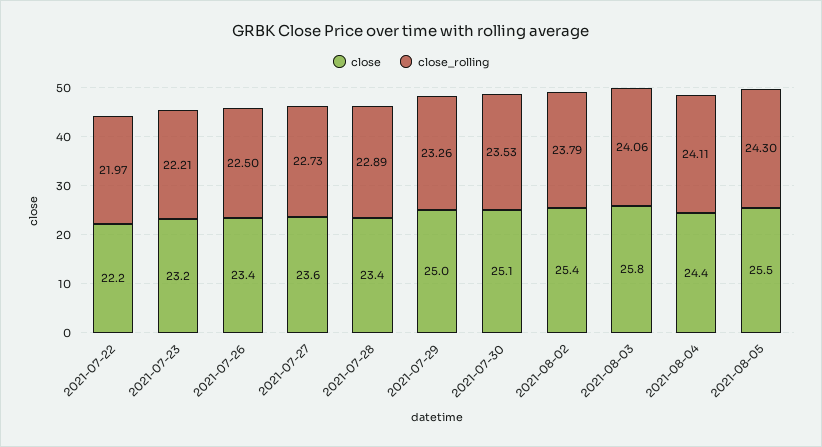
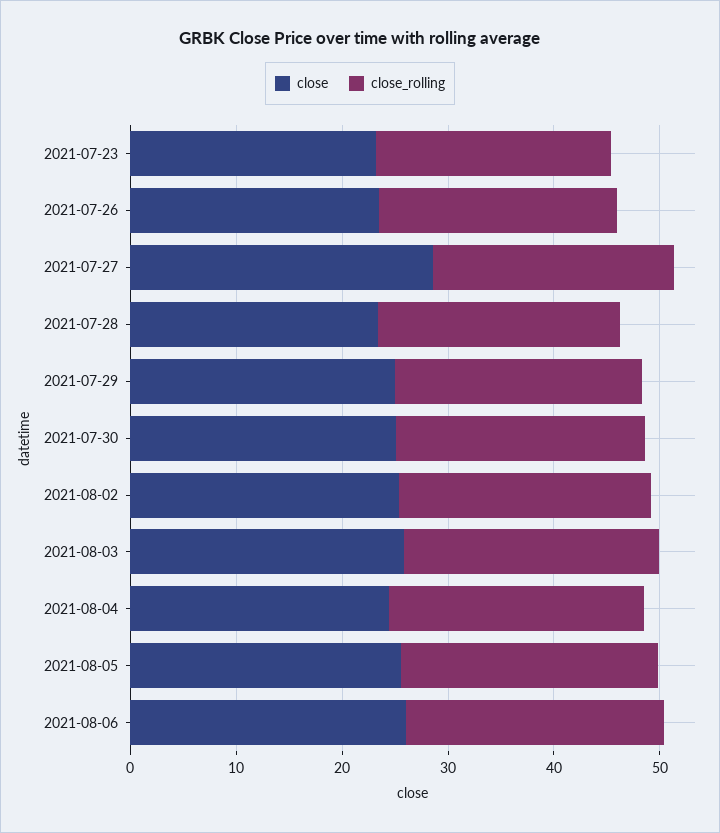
close, 2021-07-22: 22.2 -> none
close_rolling, 2021-07-22: 21.97 -> none
close, 2021-07-27: 23.6 -> 28
close, 2021-08-06: none -> 26
close_rolling, 2021-08-06: none -> 24

